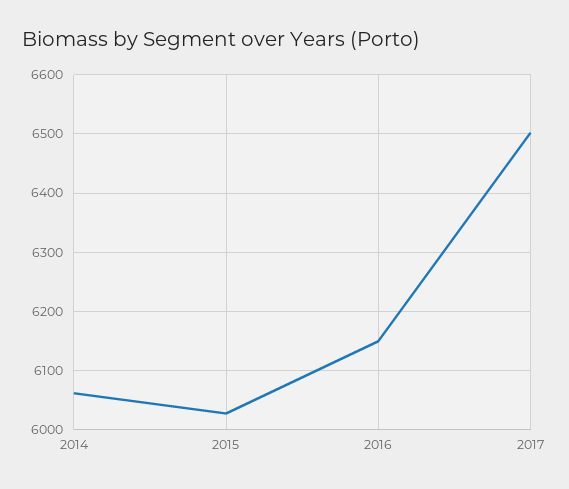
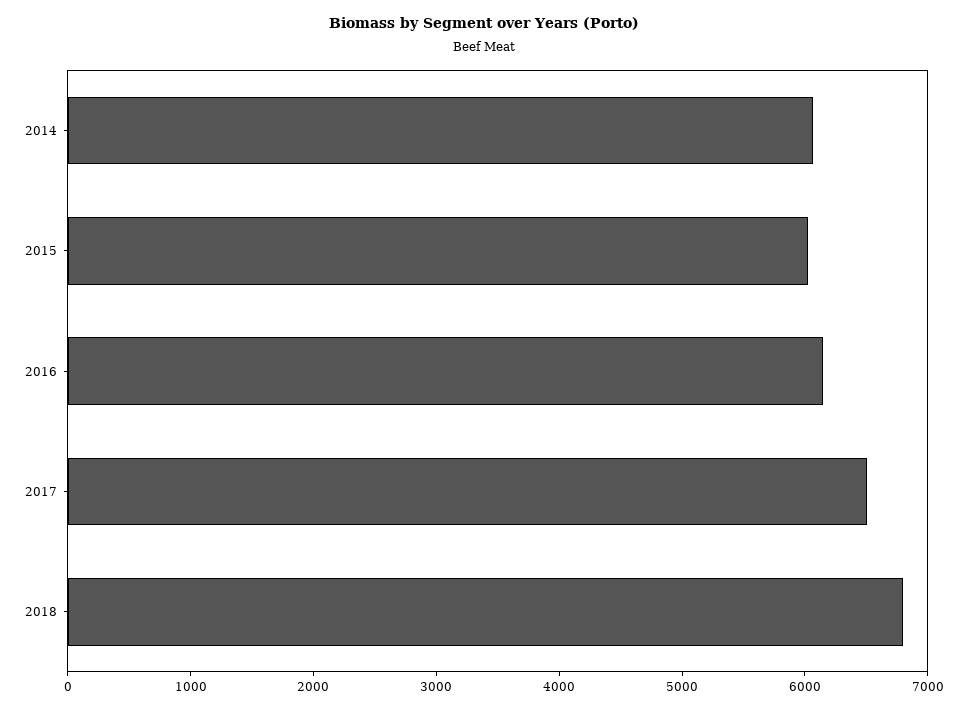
2018: none -> 6800

